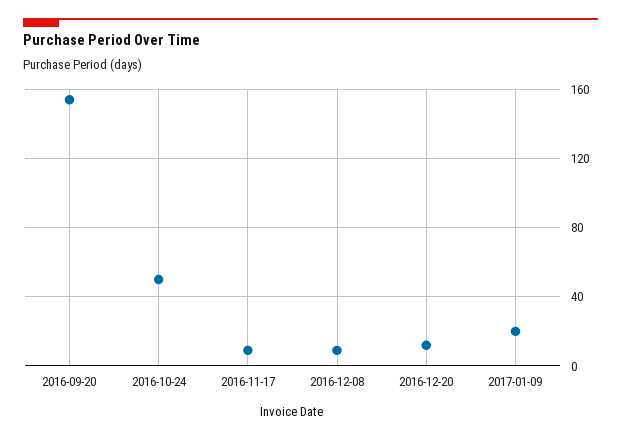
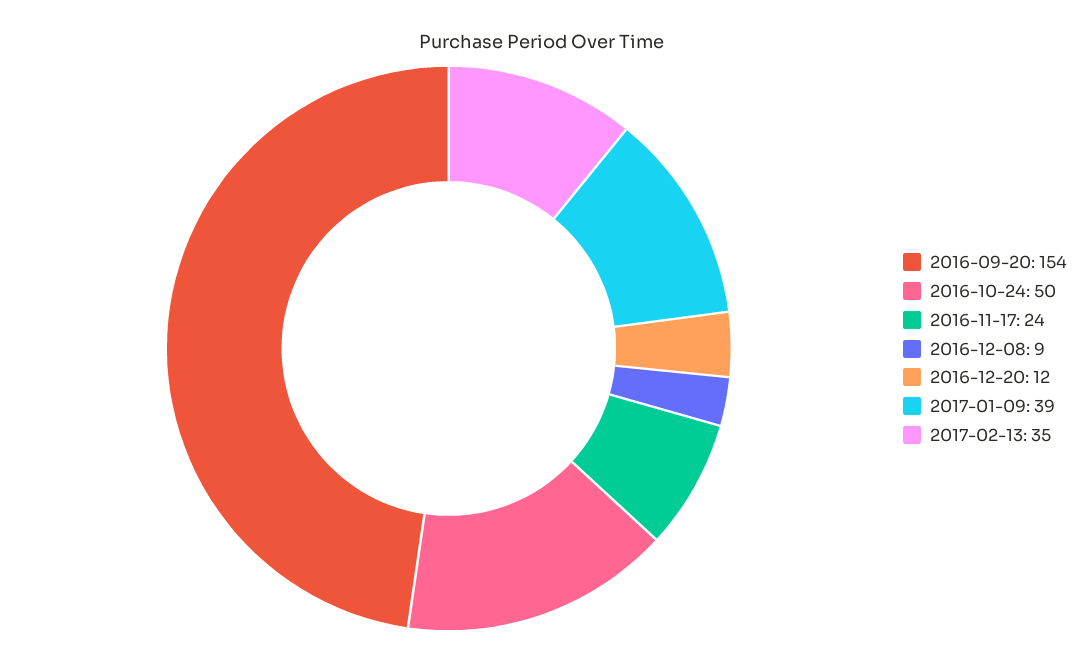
2016-11-17: 10 -> 24
2017-01-09: 20 -> 39
2017-02-13: none -> 35

